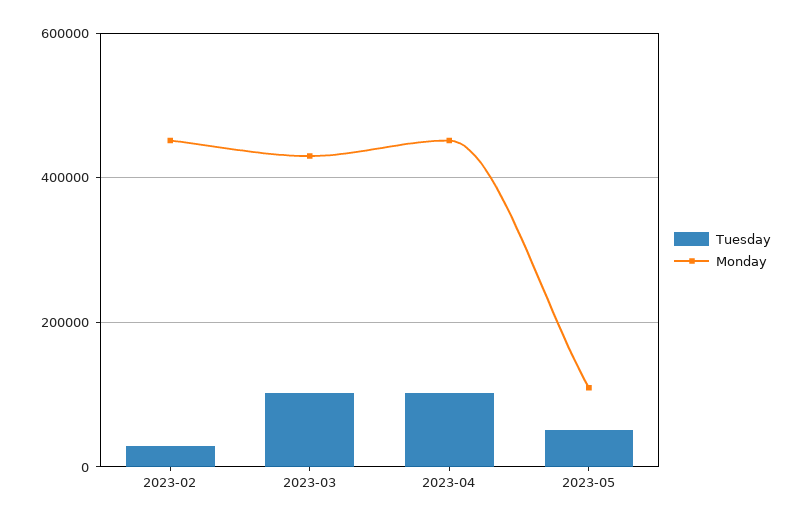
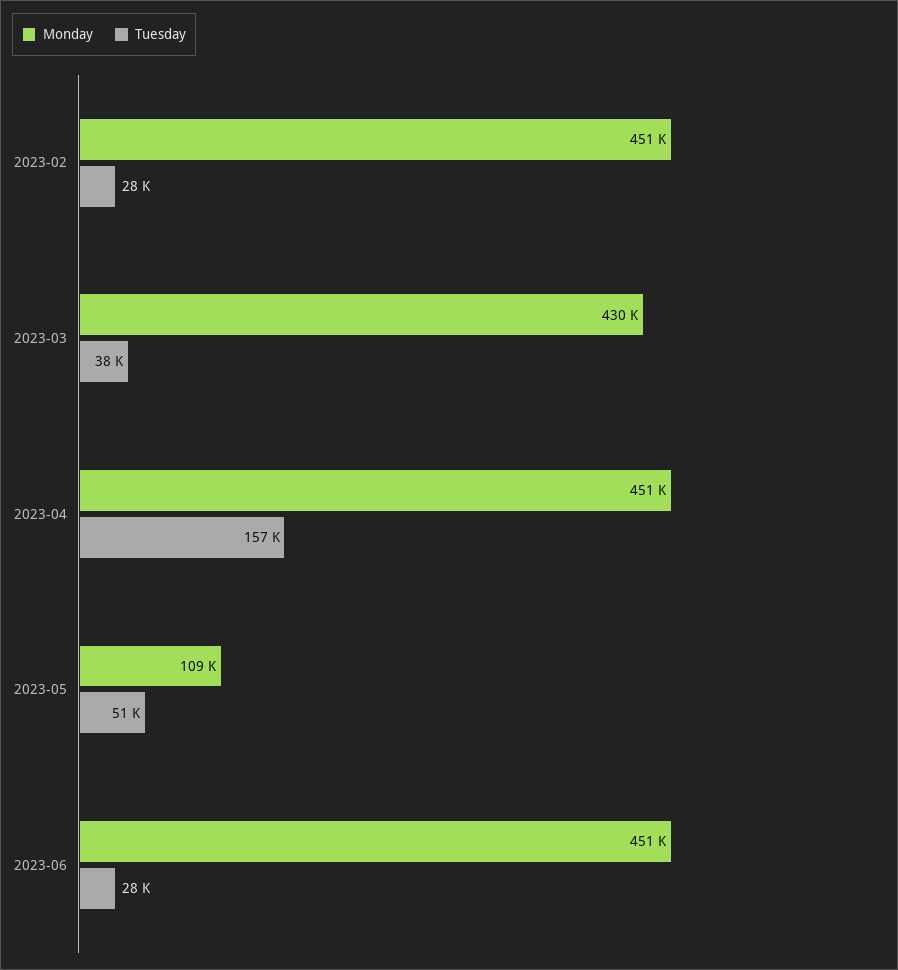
Tuesday, 2023-03: 100000 -> 38000
Tuesday, 2023-04: 100000 -> 157000
Monday, 2023-06: none -> 451000
Tuesday, 2023-06: none -> 28000

